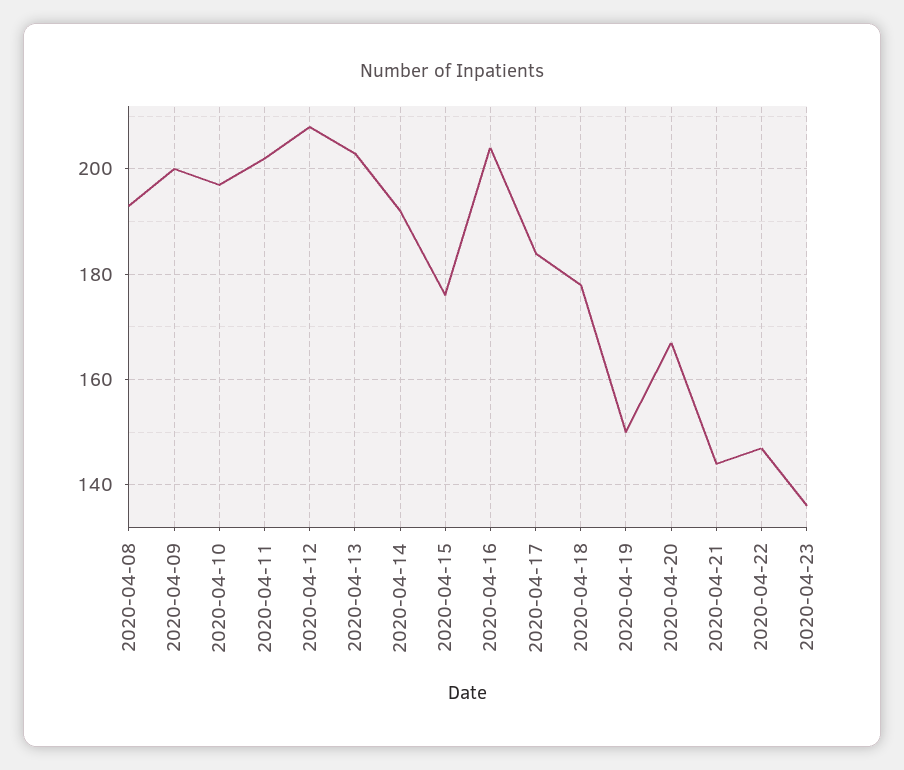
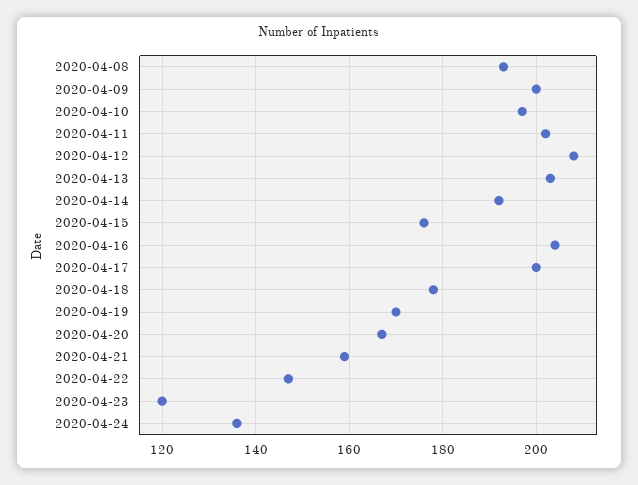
2020-04-17: 185 -> 200
2020-04-19: 150 -> 170
2020-04-21: 145 -> 160
2020-04-23: 135 -> 120
2020-04-24: none -> 135

